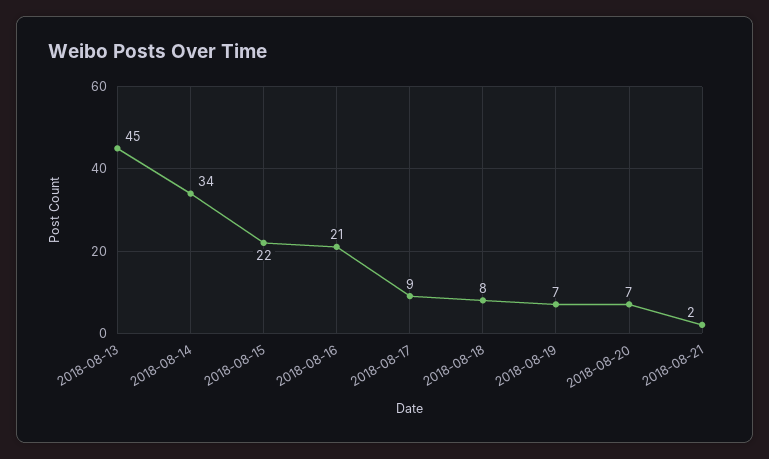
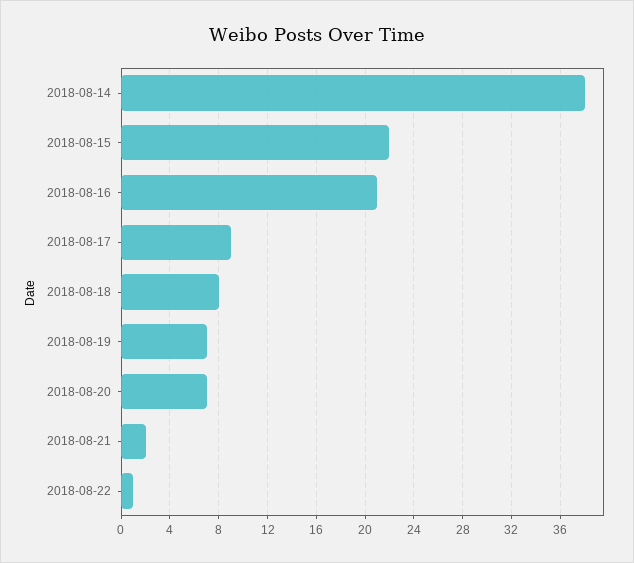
2018-08-13: 45 -> none
2018-08-14: 34 -> 38
2018-08-22: none -> 1

